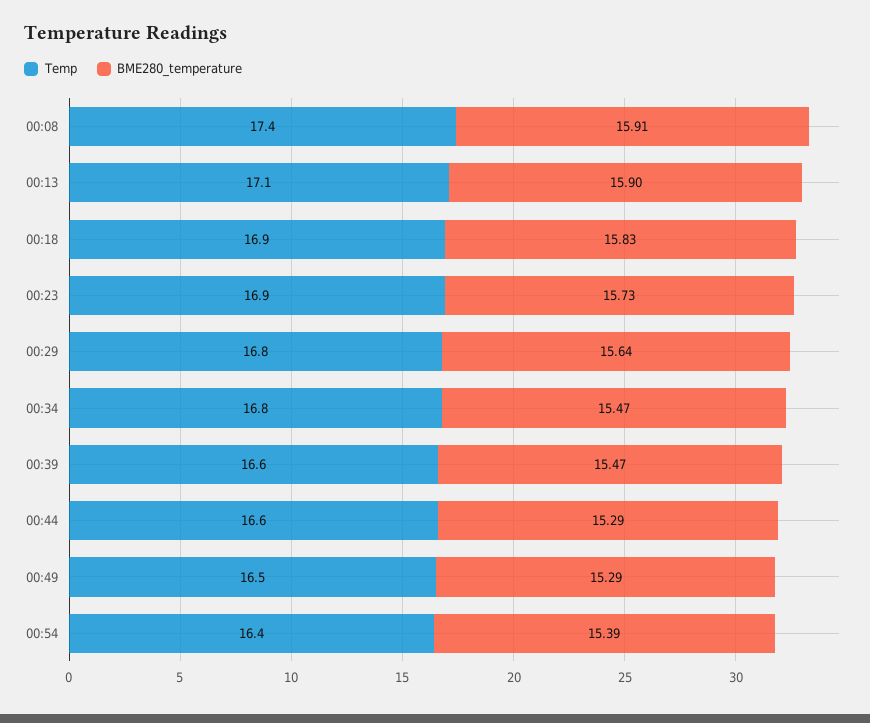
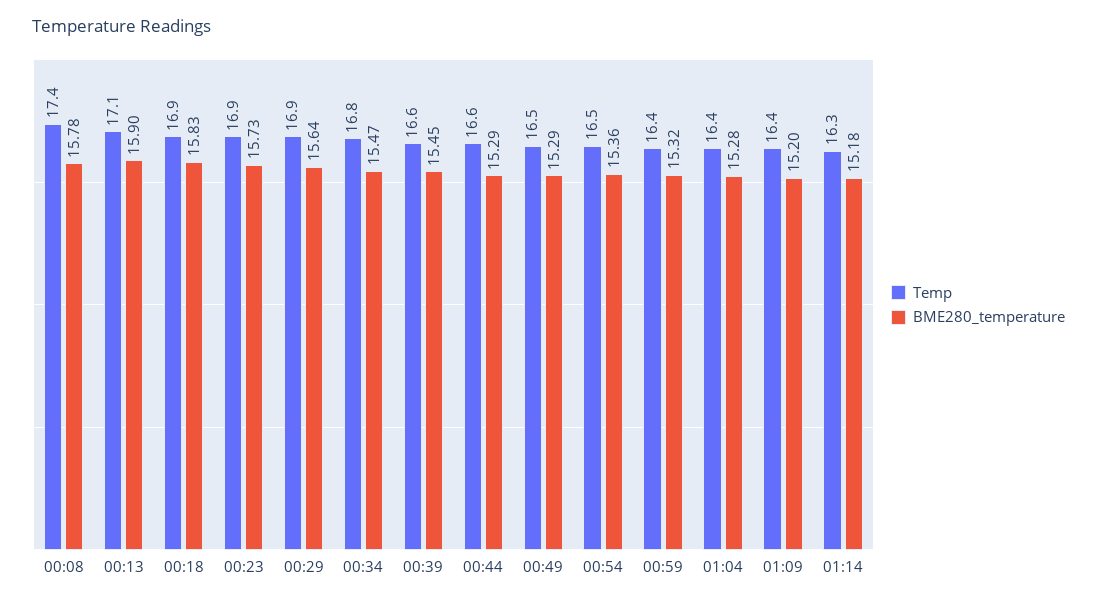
BME280_temperature, 00:08: 15.91 -> 15.78
Temp, 00:29: 16.8 -> 16.9
BME280_temperature, 00:39: 15.47 -> 15.45
Temp, 00:54: 16.4 -> 16.5
BME280_temperature, 00:54: 15.39 -> 15.36
Temp, 00:59: none -> 16.4
BME280_temperature, 00:59: none -> 15.32
Temp, 01:04: none -> 16.4
BME280_temperature, 01:04: none -> 15.28
Temp, 01:09: none -> 16.4
BME280_temperature, 01:09: none -> 15.2
Temp, 01:14: none -> 16.3
BME280_temperature, 01:14: none -> 15.18

